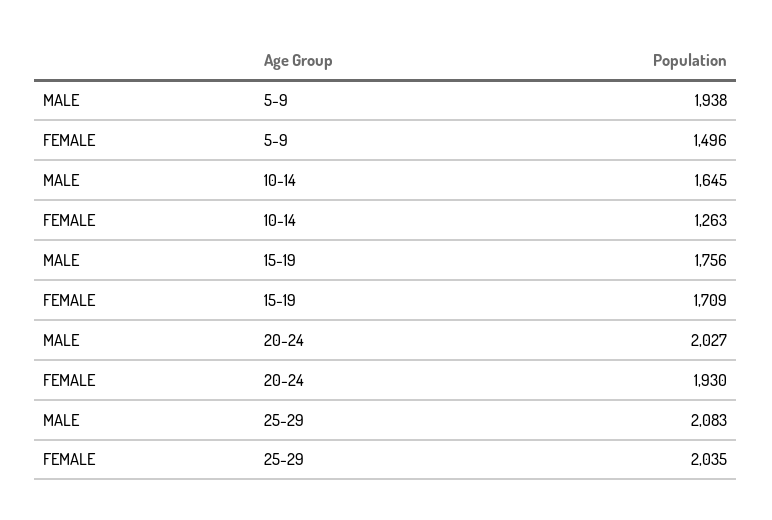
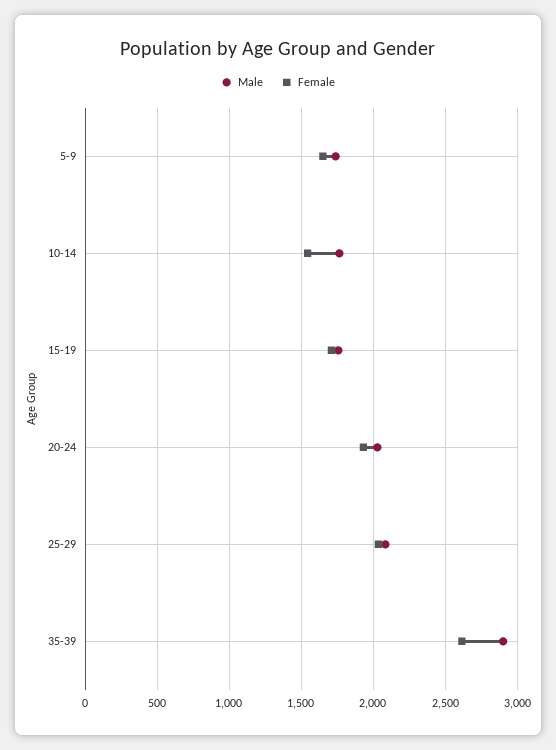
MALE, 5-9: 1938 -> 1750
FEMALE, 5-9: 1496 -> 1650
MALE, 10-14: 1645 -> 1750
FEMALE, 10-14: 1263 -> 1550
MALE, 35-39: none -> 2900
FEMALE, 35-39: none -> 2600

